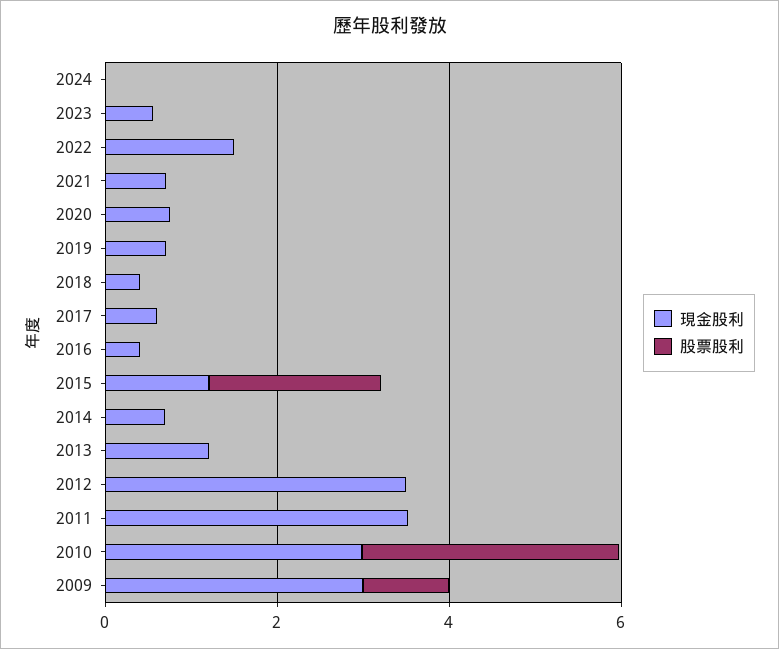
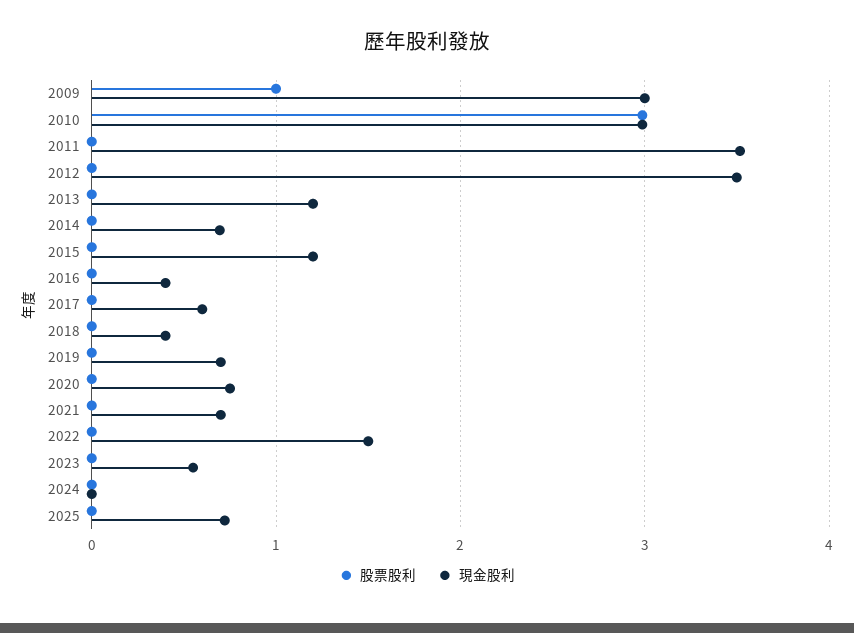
股票股利, 2015: 2 -> 0
股票股利, 2025: none -> 0
現金股利, 2025: none -> 0.7

